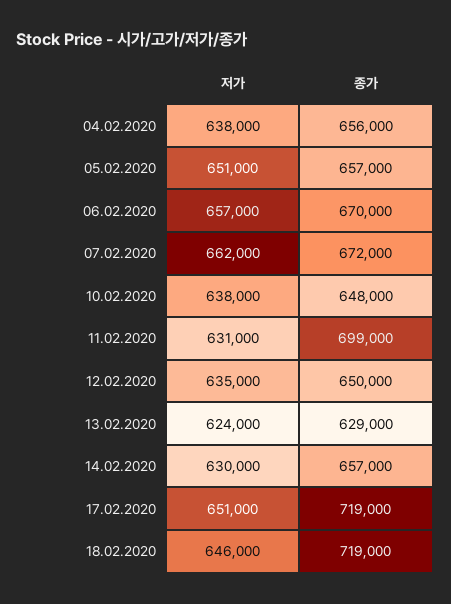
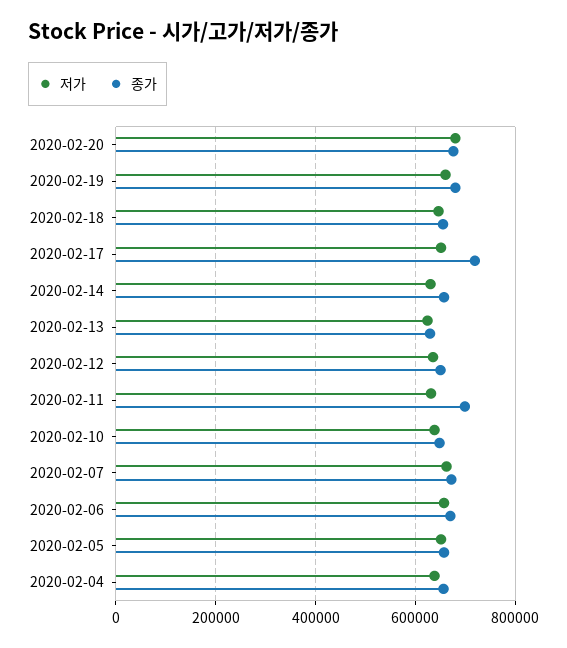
종가, 18.02.2020: 719000 -> 660000
저가, 2020-02-20: none -> 680000
종가, 2020-02-20: none -> 680000
저가, 2020-02-19: none -> 660000
종가, 2020-02-19: none -> 680000

